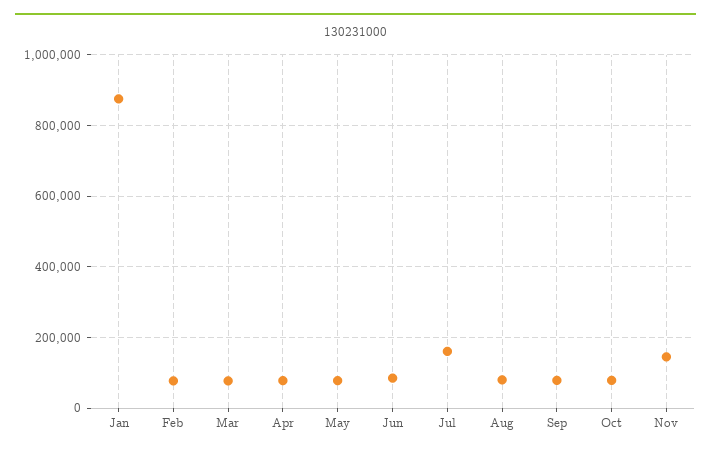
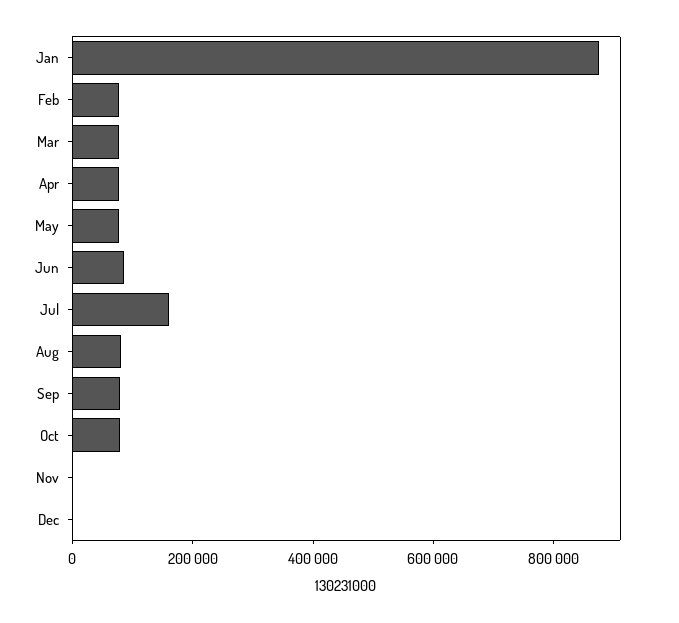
Nov: 140000 -> 0
Dec: none -> 0

